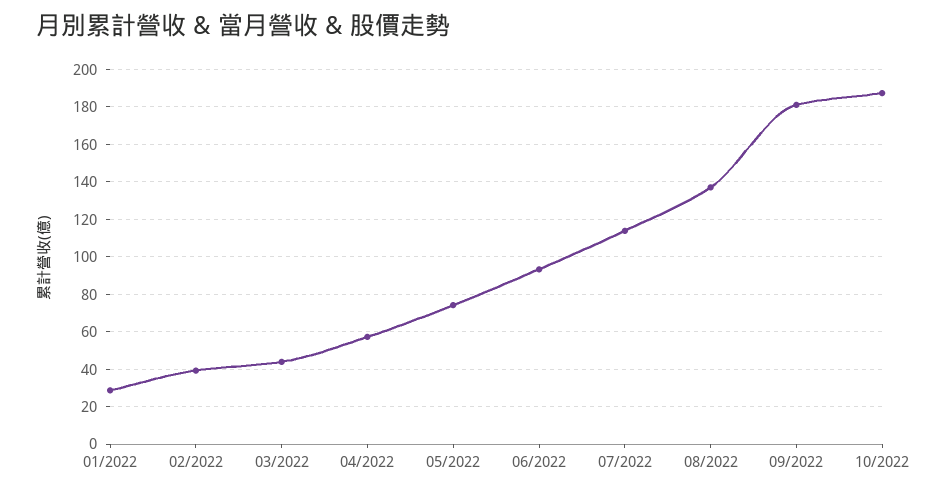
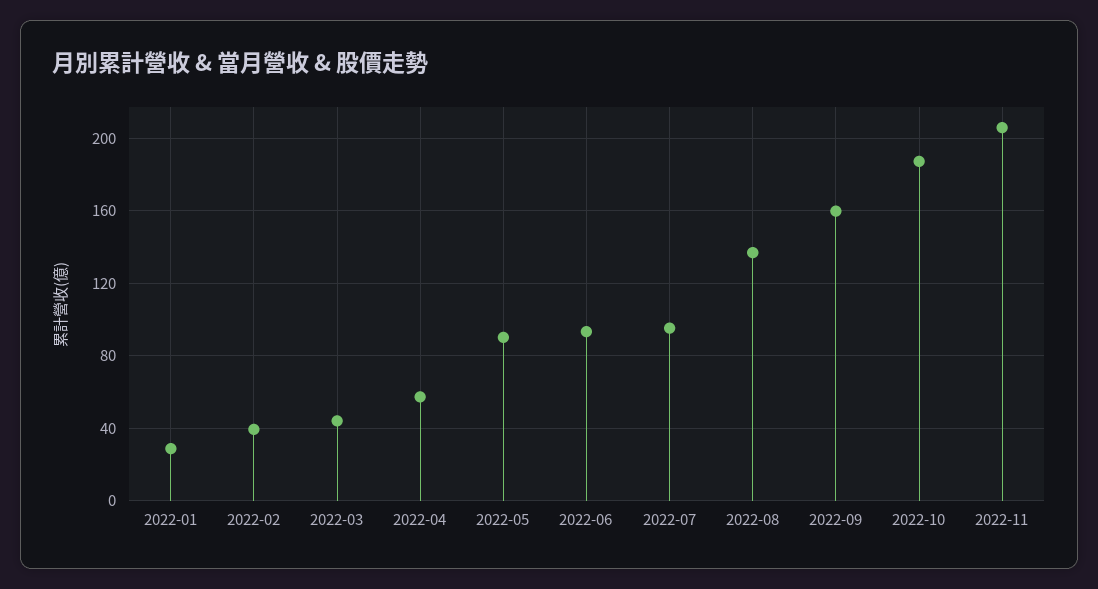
05/2022: 75 -> 90
07/2022: 115 -> 95
09/2022: 180 -> 160
2022-11: none -> 205

